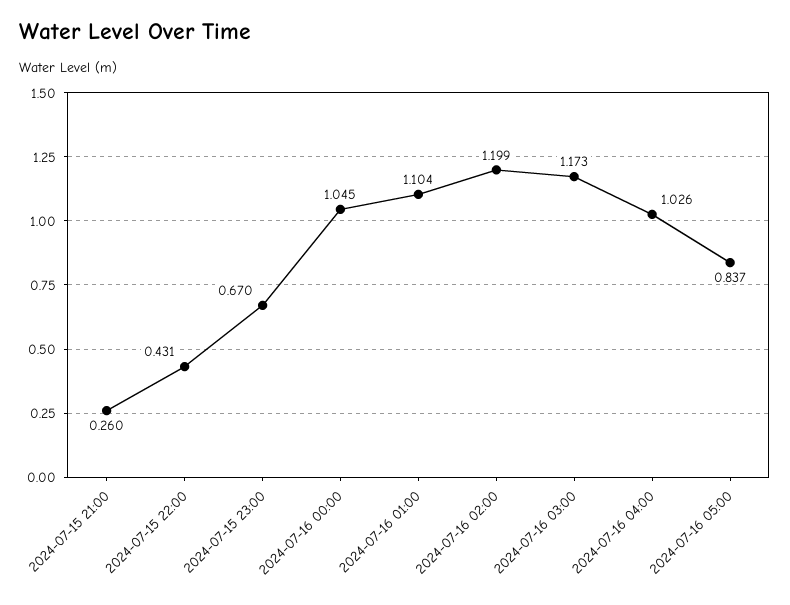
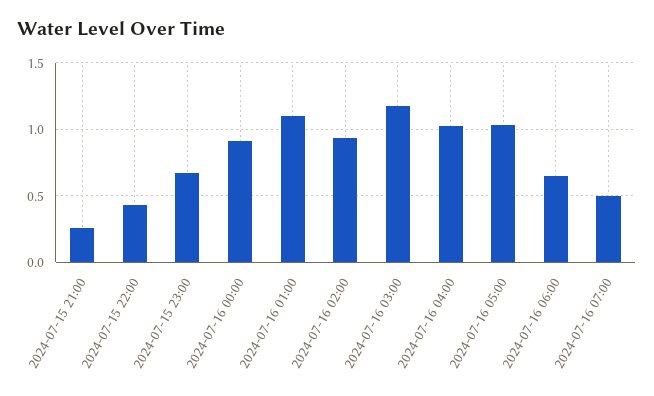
2024-07-16 00:00: 1.045 -> 0.9
2024-07-16 02:00: 1.199 -> 0.95
2024-07-16 05:00: 0.837 -> 1.05
2024-07-16 06:00: none -> 0.65
2024-07-16 07:00: none -> 0.5

